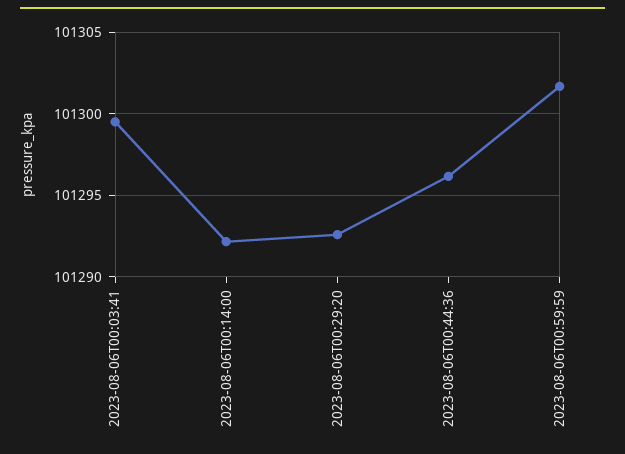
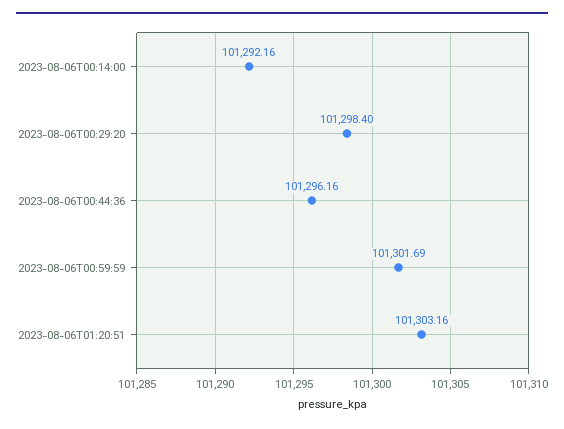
2023-08-06T00:03:41: 101299.5 -> none
2023-08-06T00:29:20: 101292.5 -> 101298.4
2023-08-06T01:20:51: none -> 101303.16

